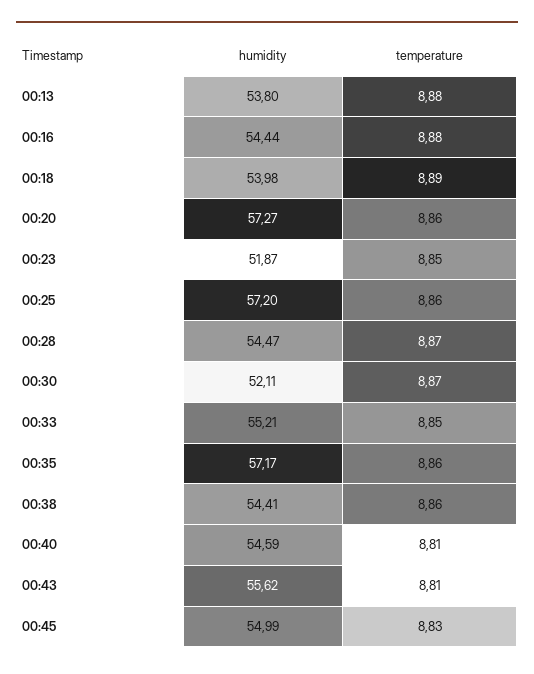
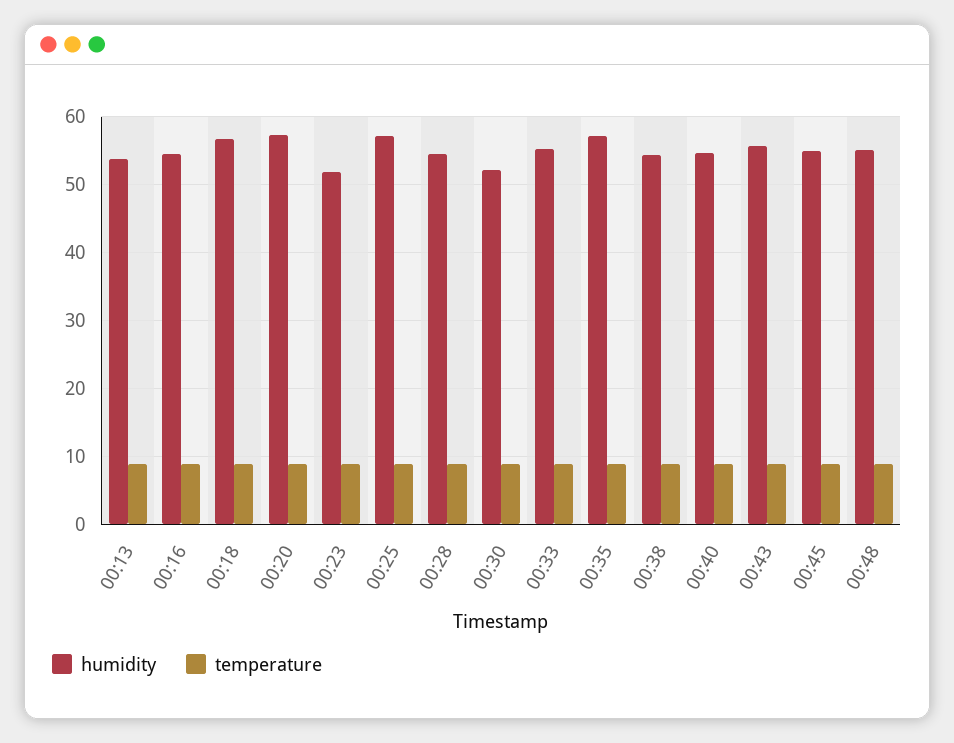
humidity, 00:18: 53.98 -> 57
humidity, 00:48: none -> 55
temperature, 00:48: none -> 9

